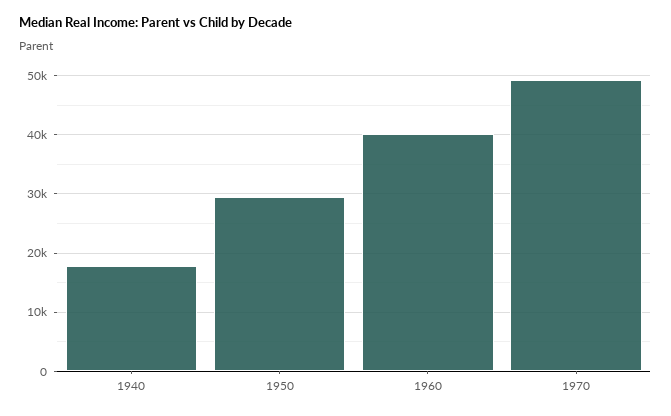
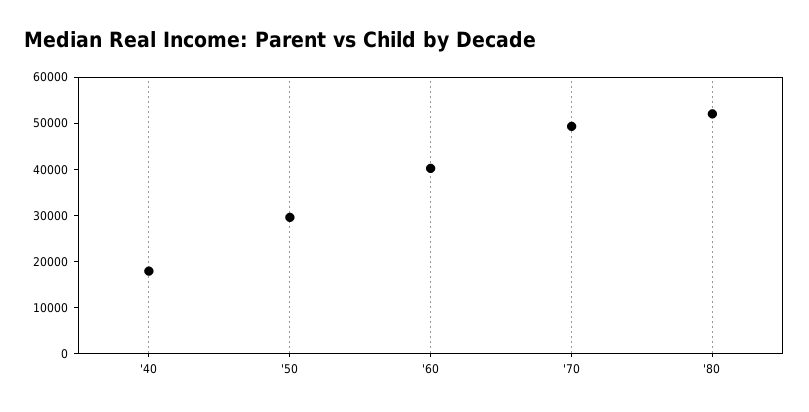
'80: none -> 52000

